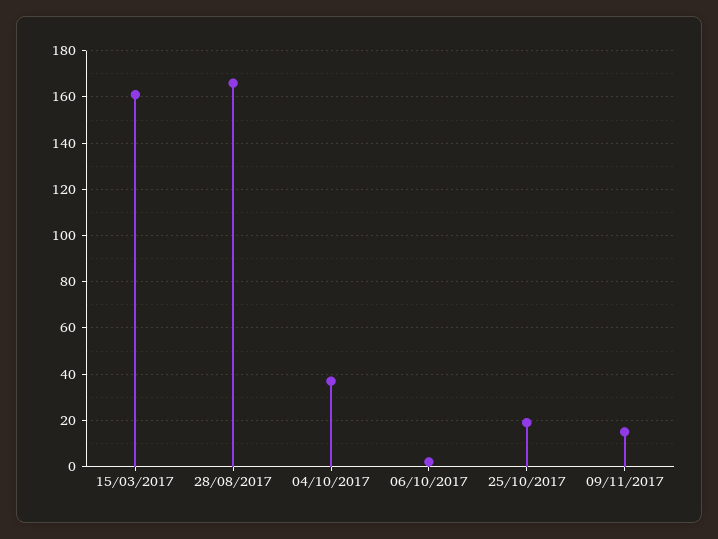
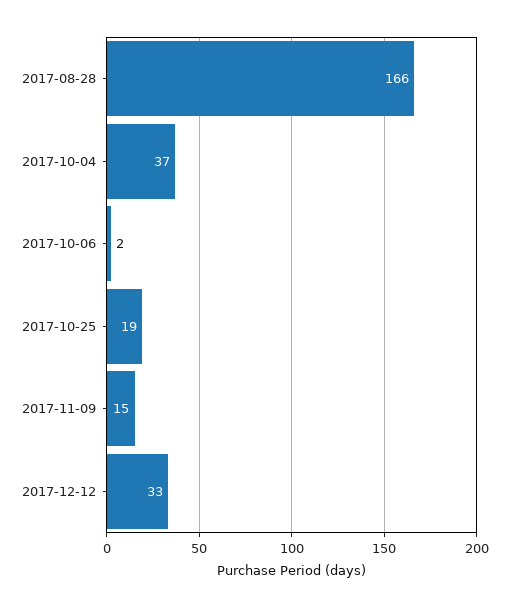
15/03/2017: 160 -> none
2017-12-12: none -> 33

